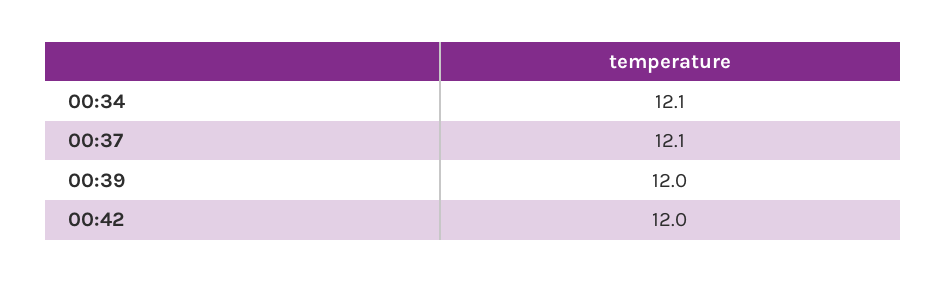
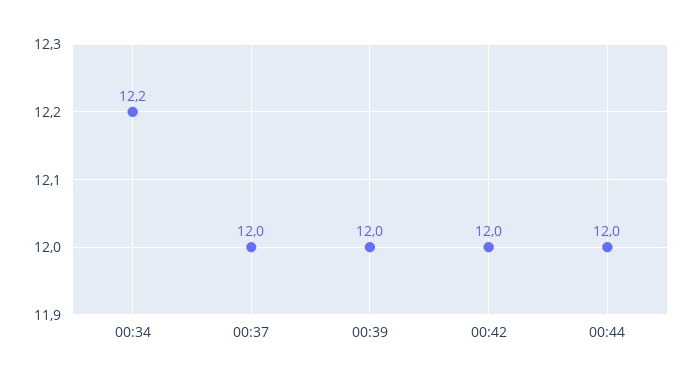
00:34: 12.1 -> 12.2
00:37: 12.1 -> 12
00:44: none -> 12

